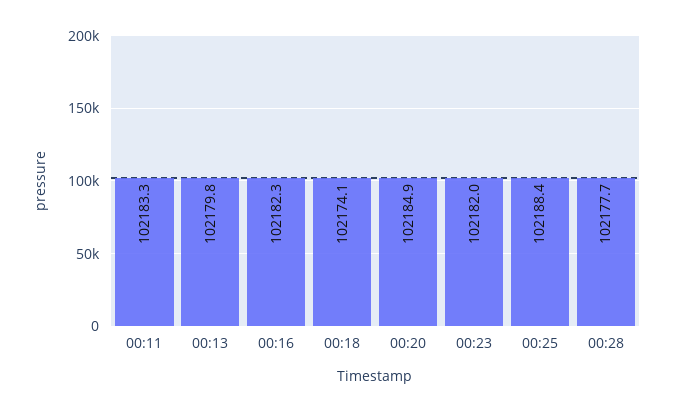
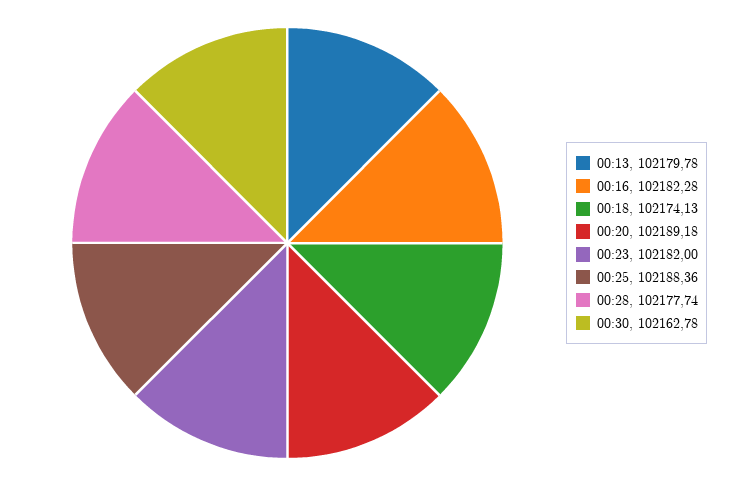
00:11: 102183.3 -> none
00:20: 102184.9 -> 102189.18
00:30: none -> 102162.78

